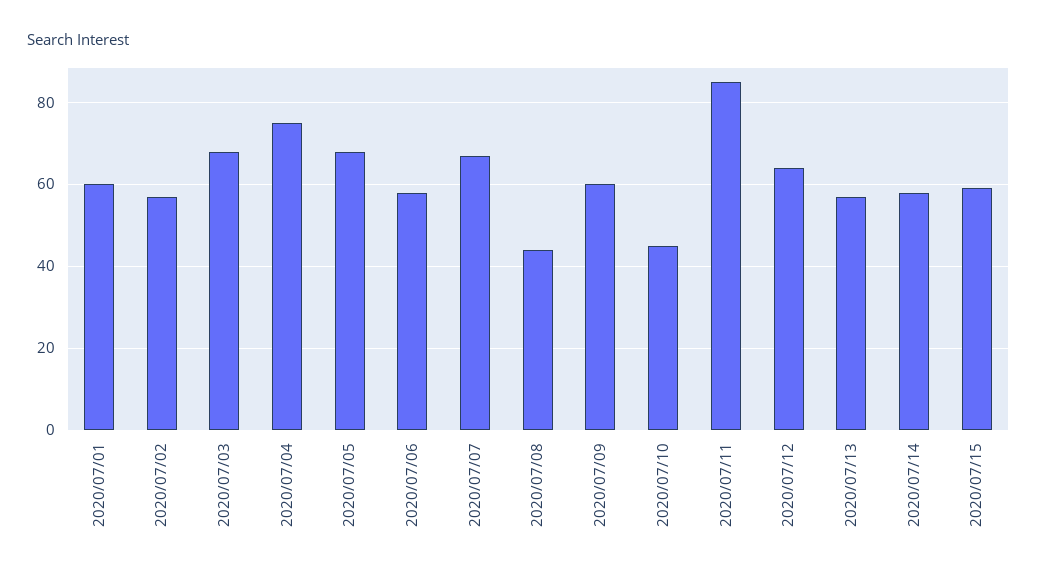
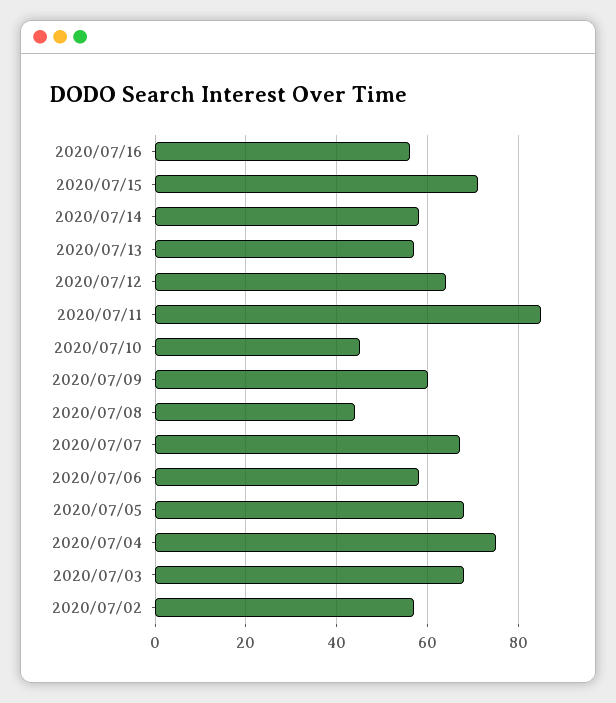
2020/07/01: 60 -> none
2020/07/15: 60 -> 70
2020/07/16: none -> 55

